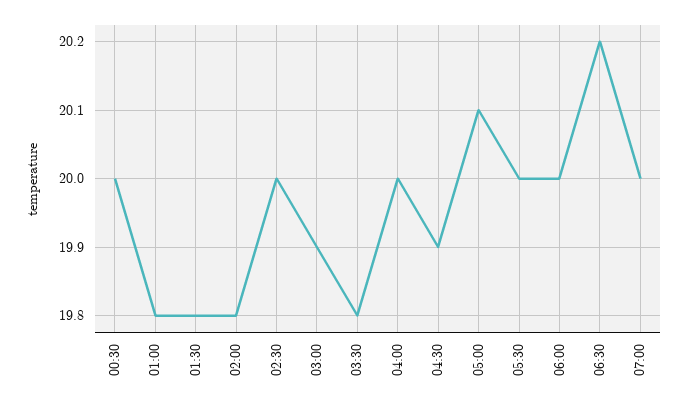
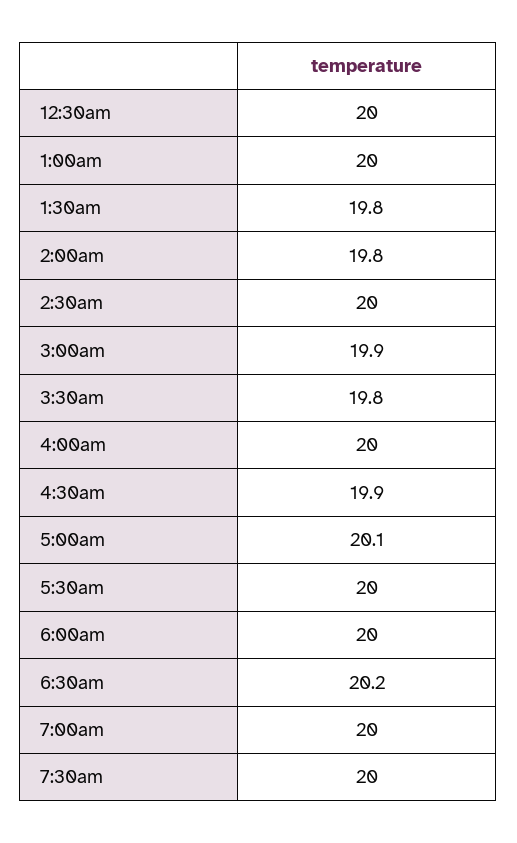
01:00: 19.8 -> 20
7:30am: none -> 20

